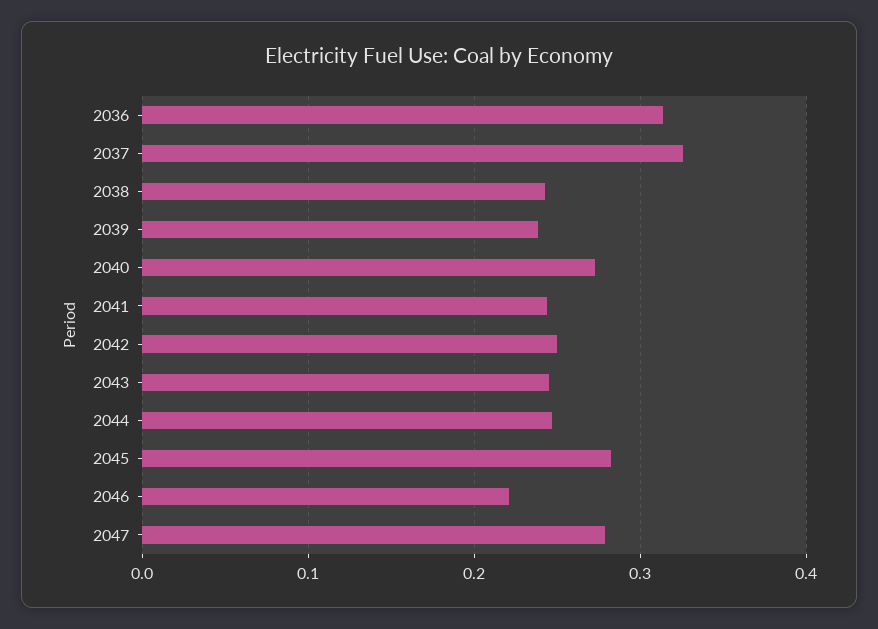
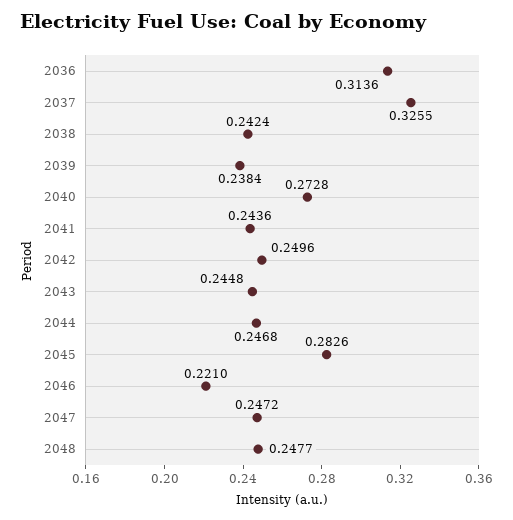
2047: 0.28 -> 0.2472
2048: none -> 0.2477

